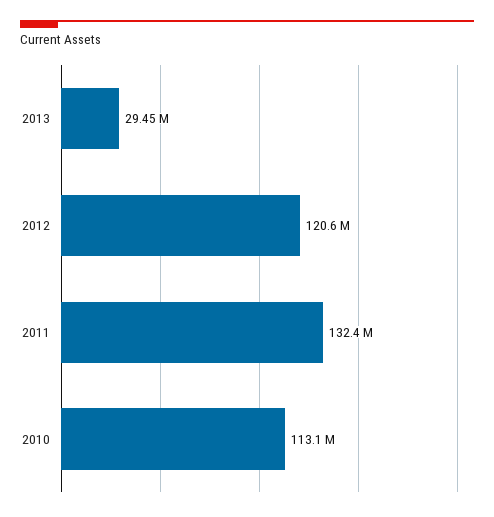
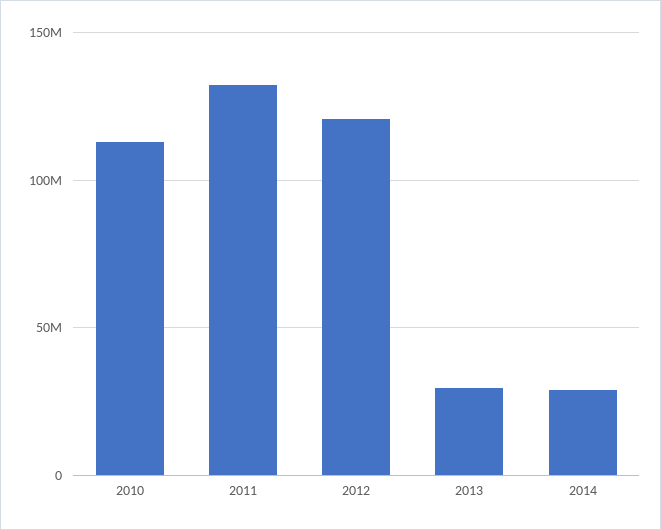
2014: none -> 30000000

